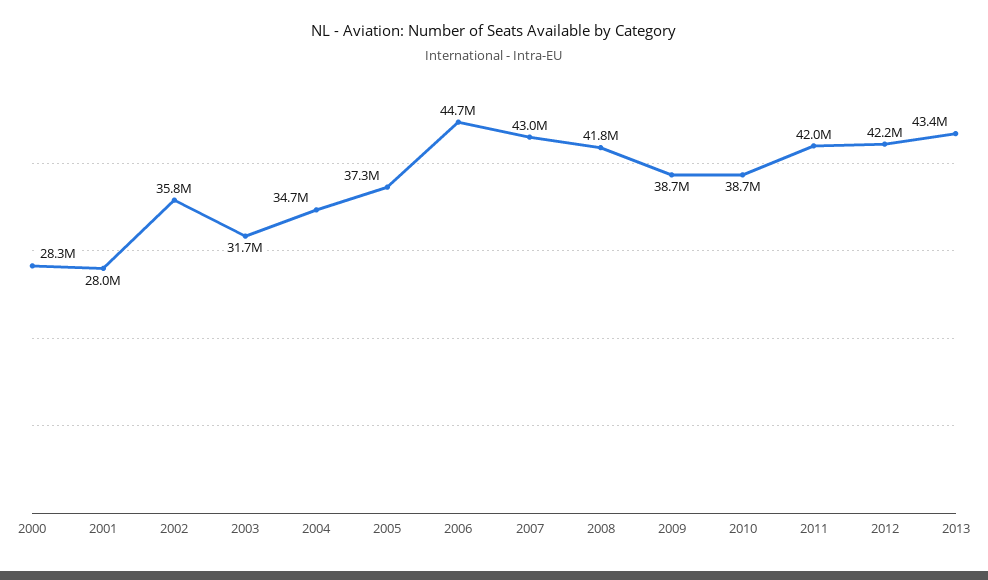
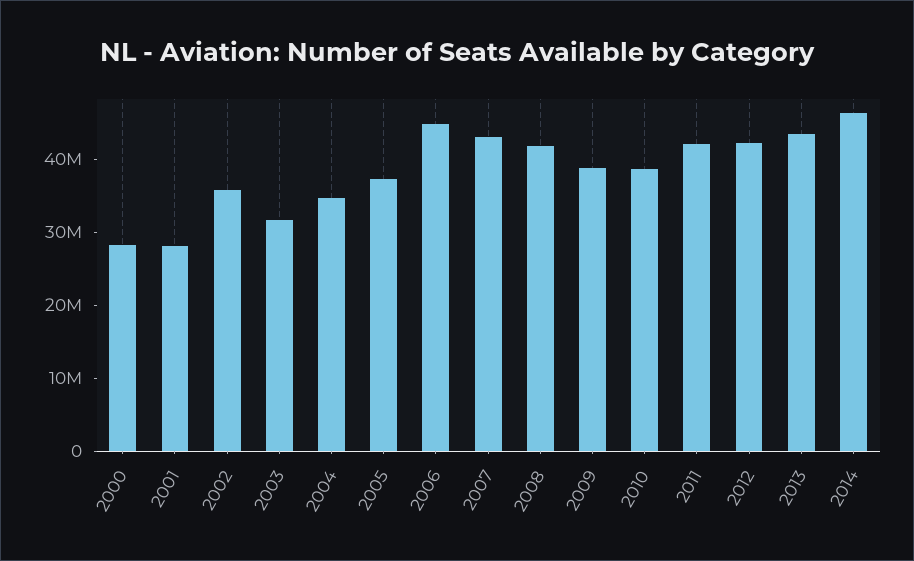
2014: none -> 46000000

